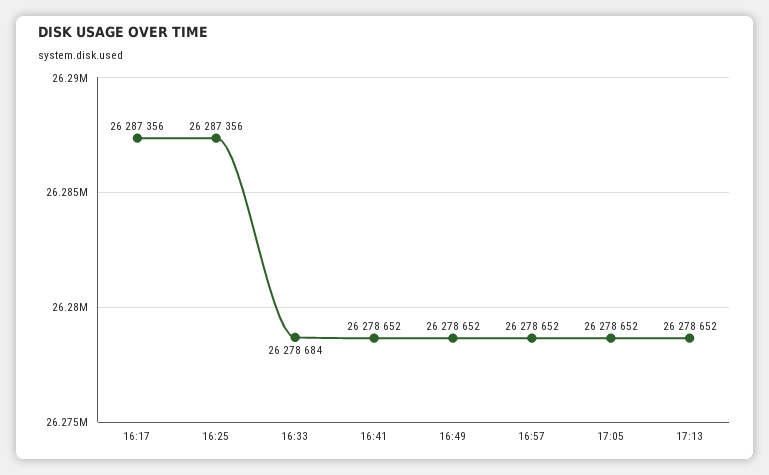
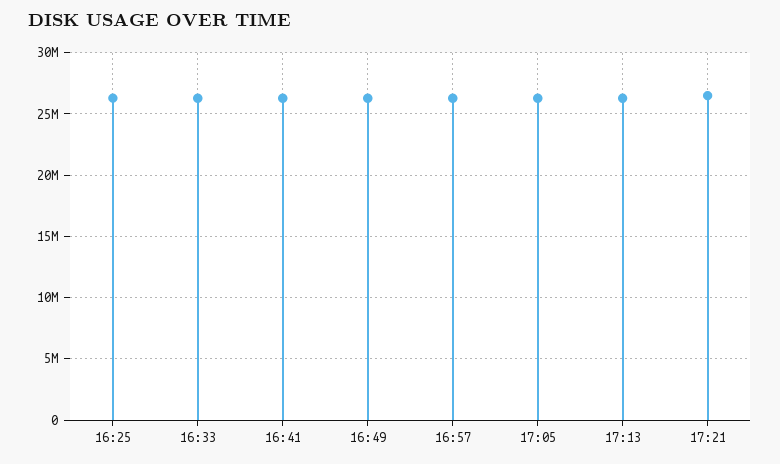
16:17: 26287356 -> none
17:21: none -> 26500000

